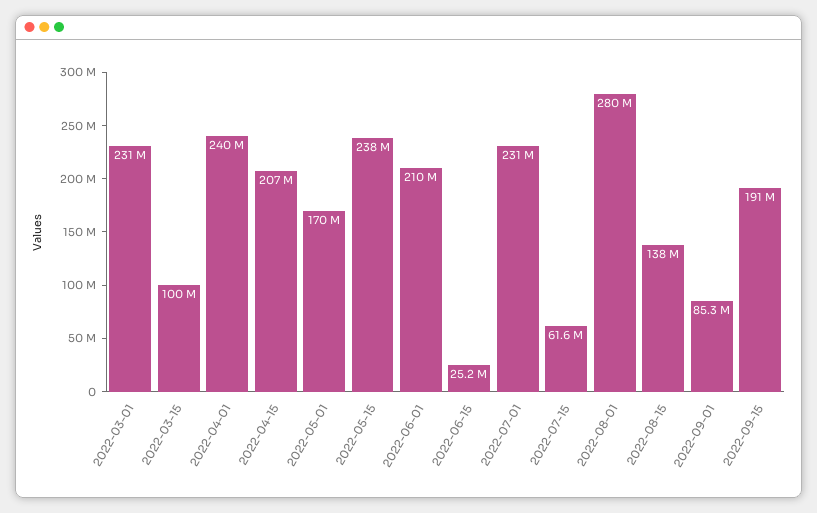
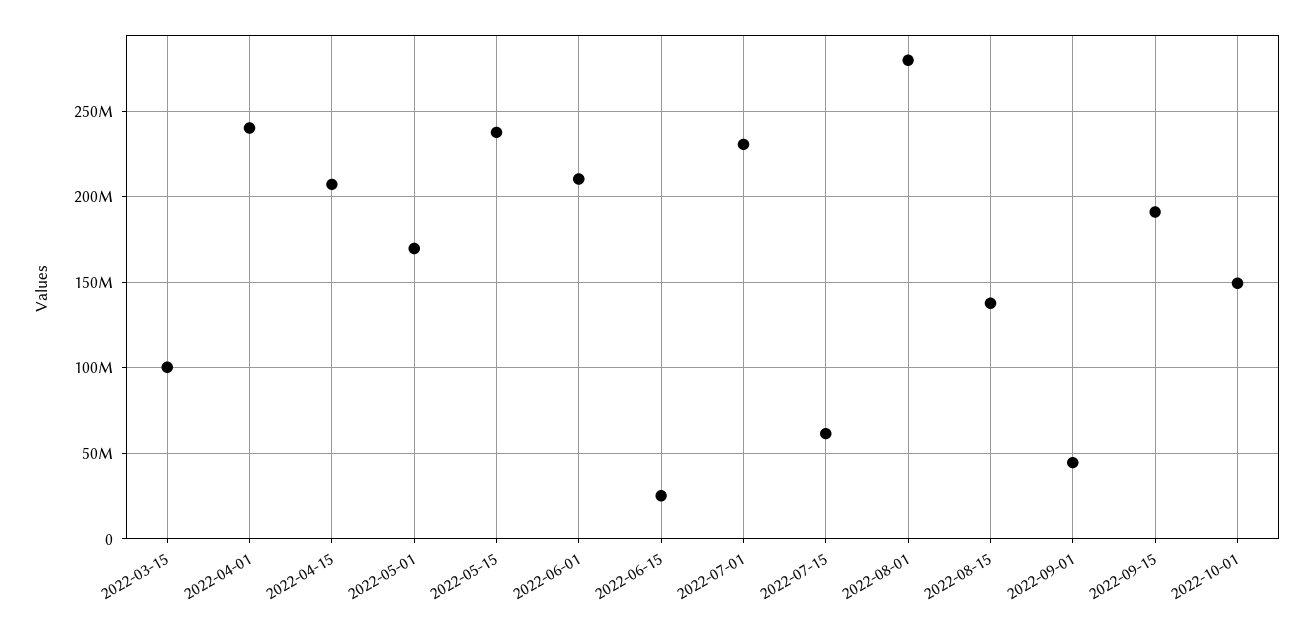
2022-03-01: 231000000 -> none
2022-09-01: 85300000 -> 45000000
2022-10-01: none -> 150000000

